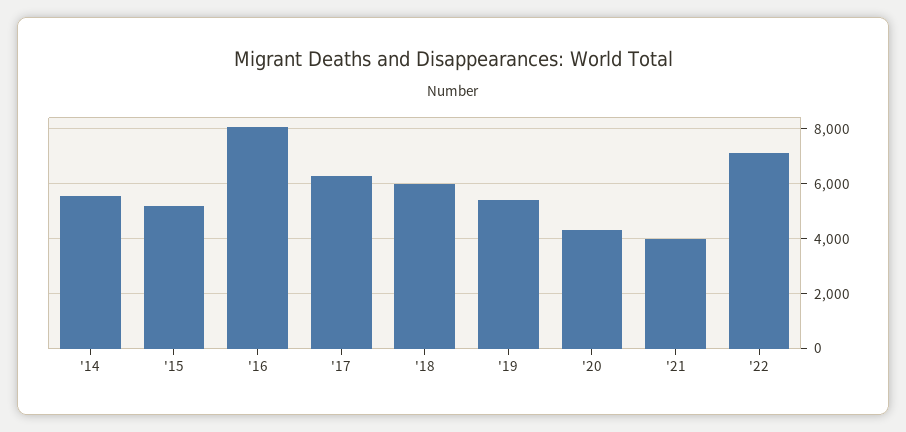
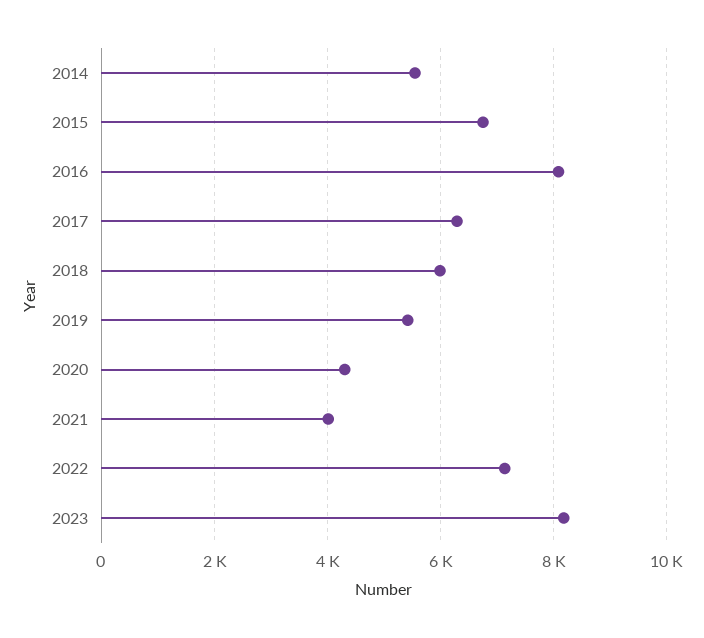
'15: 5250 -> 6800
2023: none -> 8200

